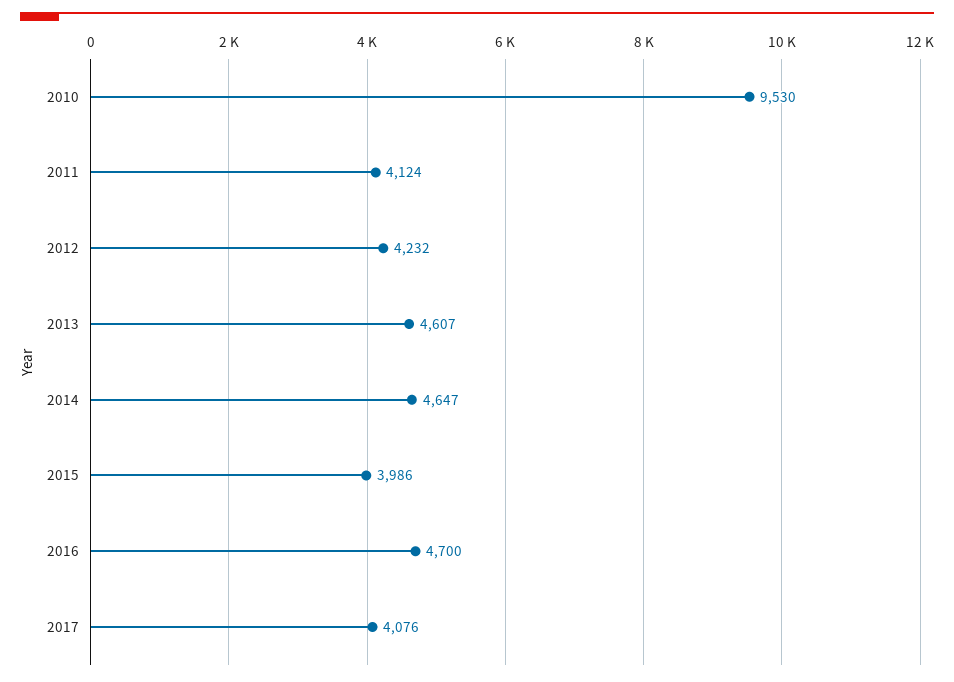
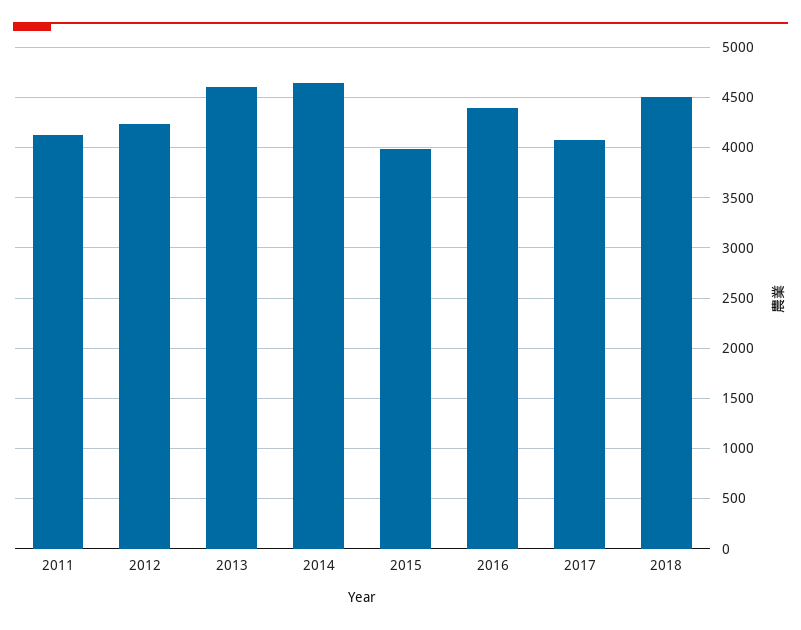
2010: 9530 -> none
2016: 4700 -> 4400
2018: none -> 4500

